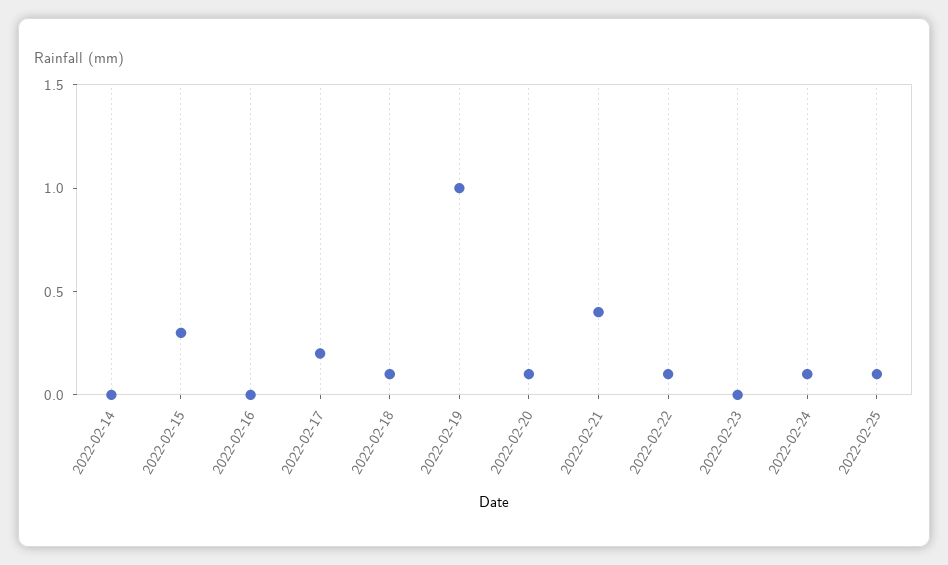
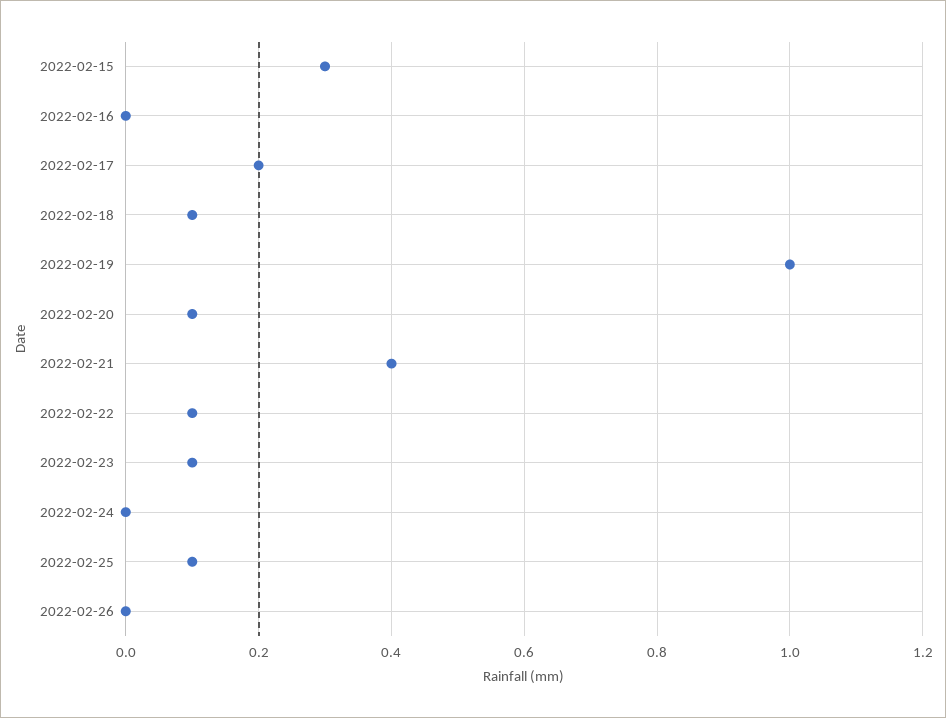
2022-02-14: 0 -> none
2022-02-23: 0 -> 0.1
2022-02-24: 0.1 -> 0
2022-02-26: none -> 0

